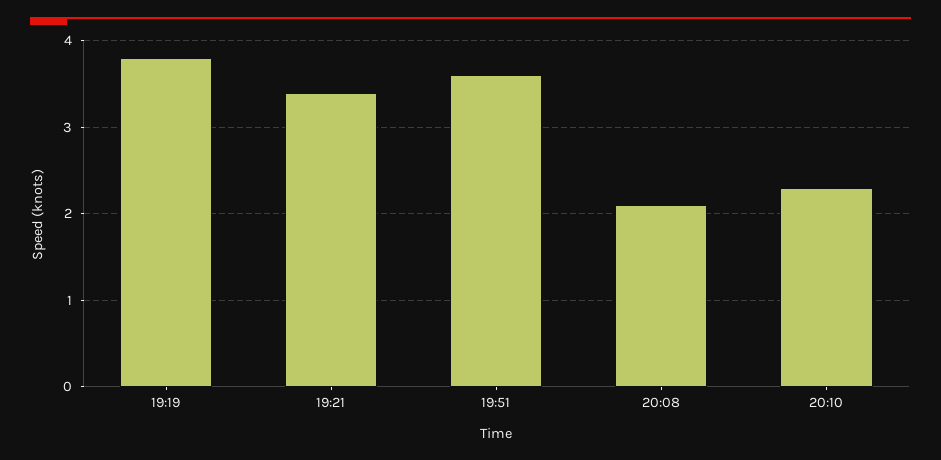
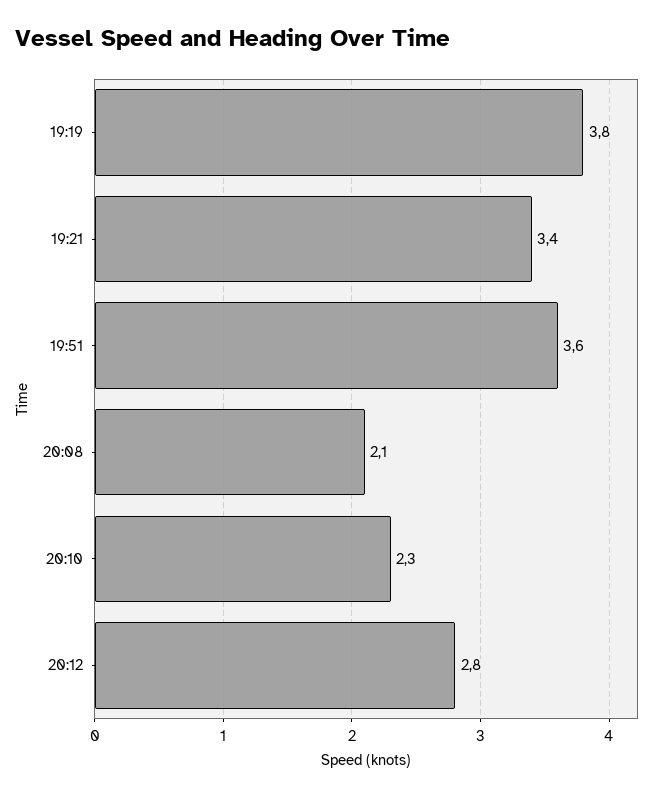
20:12: none -> 2.8

